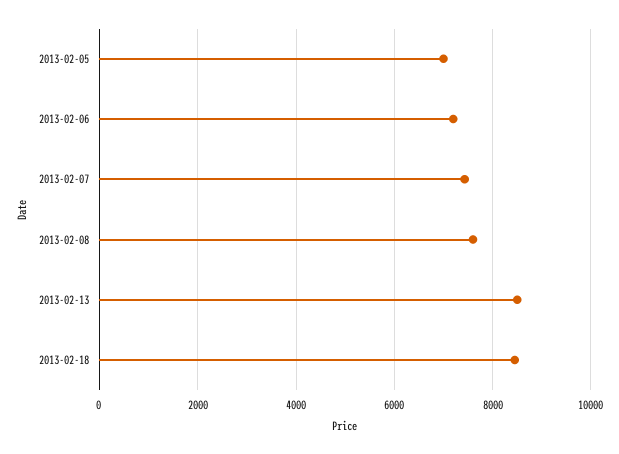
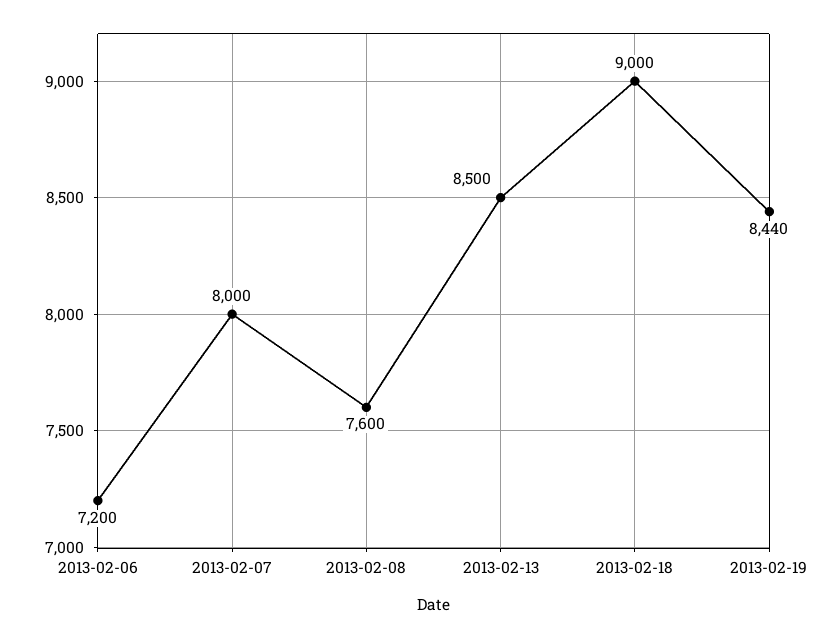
2013-02-05: 7000 -> none
2013-02-07: 7400 -> 8000
2013-02-18: 8400 -> 9000
2013-02-19: none -> 8440

